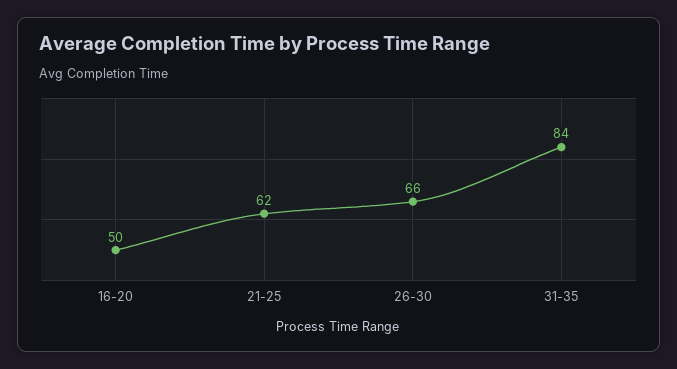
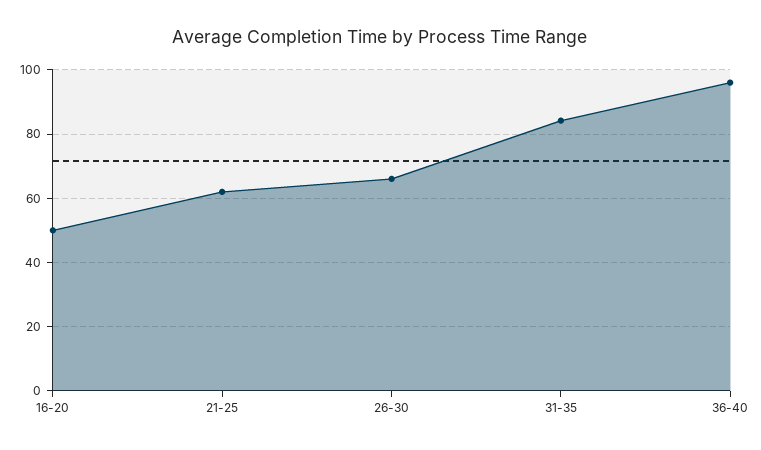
36-40: none -> 96

